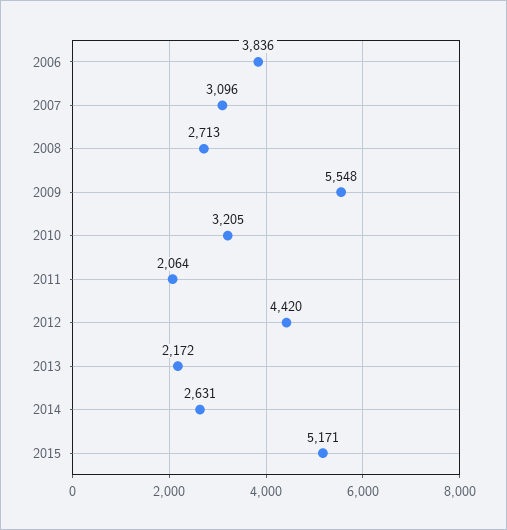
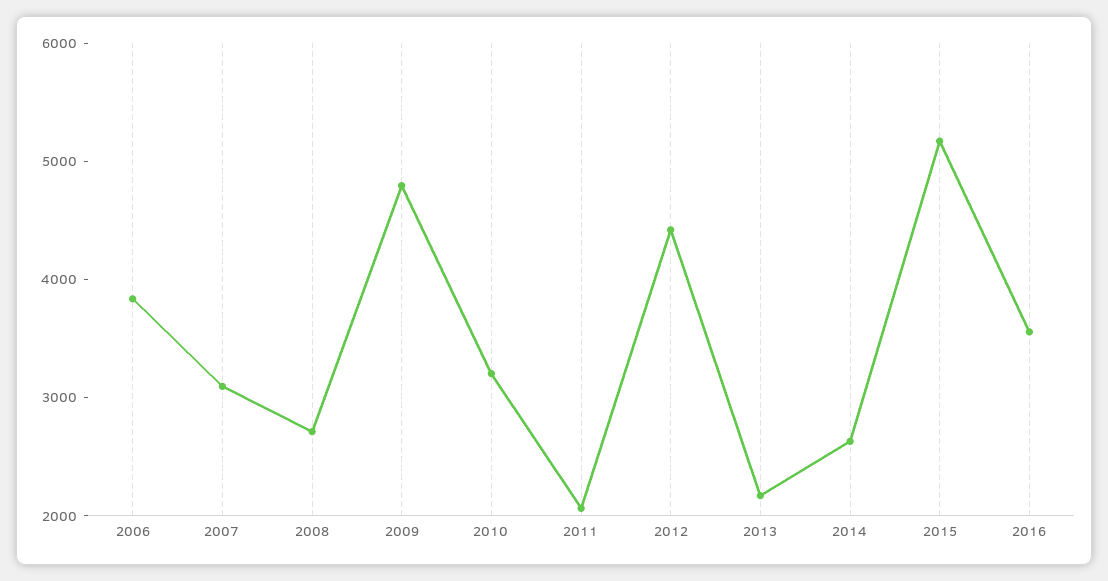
2009: 5548 -> 4800
2016: none -> 3600

